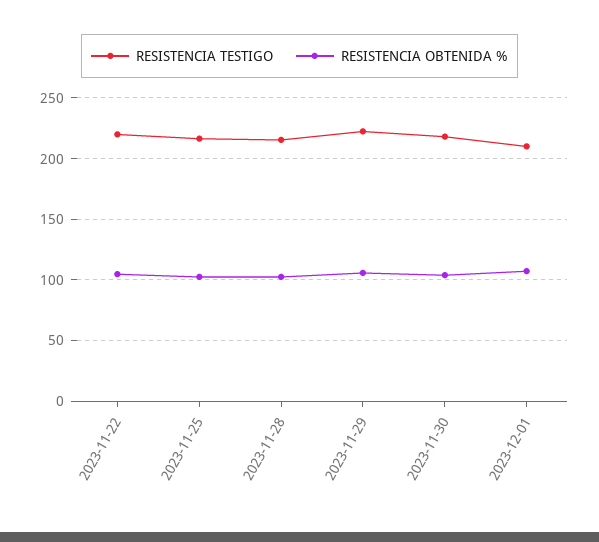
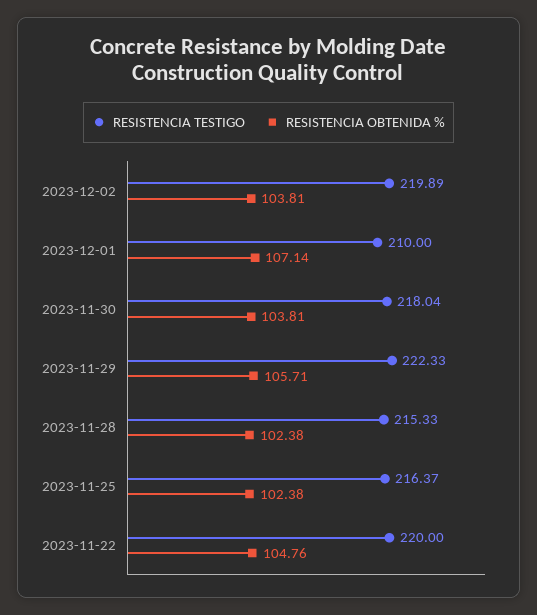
RESISTENCIA TESTIGO, 2023-12-02: none -> 219.89
RESISTENCIA OBTENIDA %, 2023-12-02: none -> 103.81

